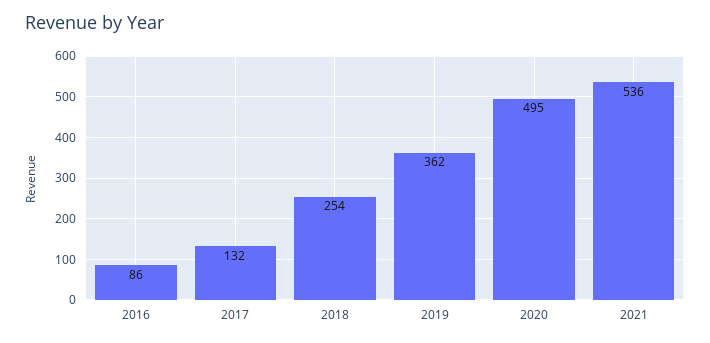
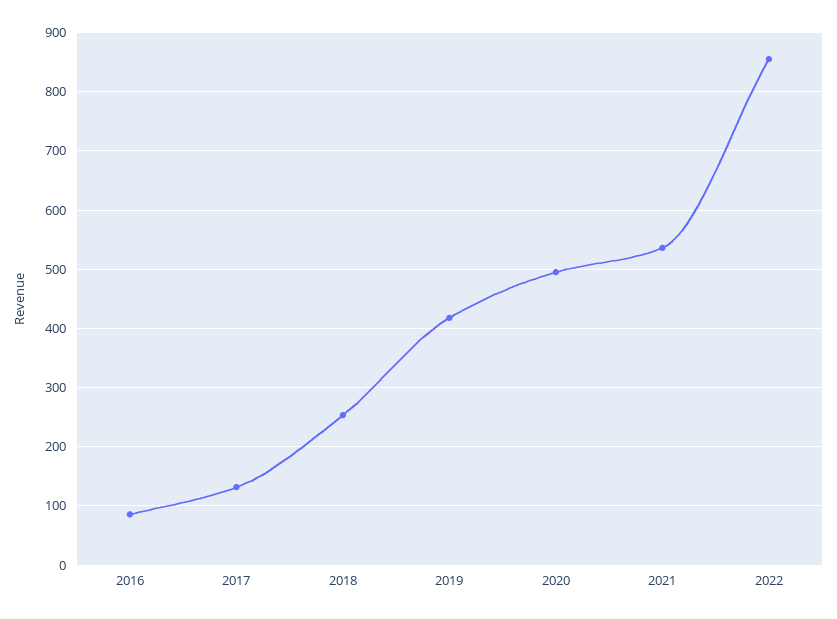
2019: 362 -> 420
2022: none -> 860

